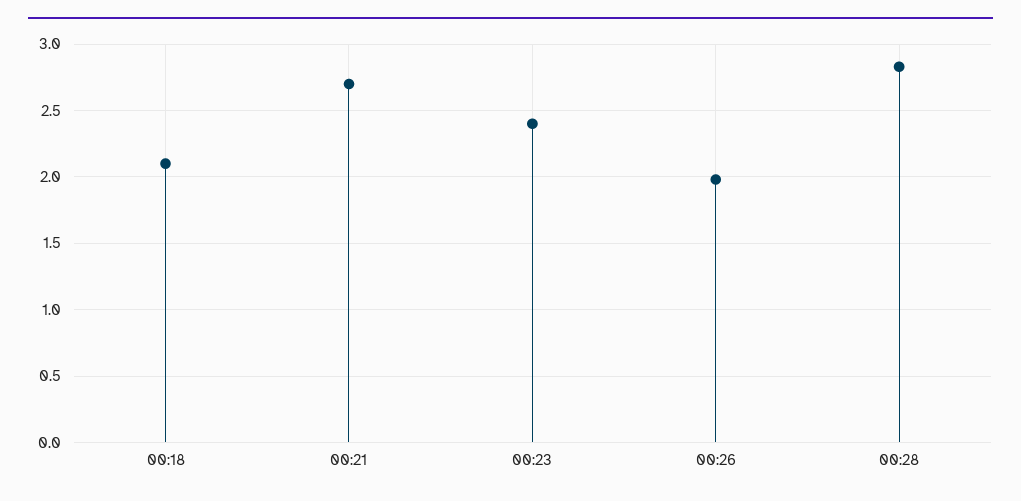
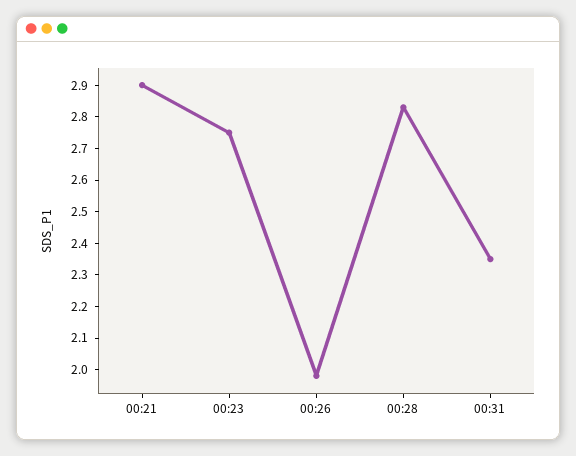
00:18: 2.1 -> none
00:21: 2.7 -> 2.9
00:23: 2.4 -> 2.75
00:31: none -> 2.35

